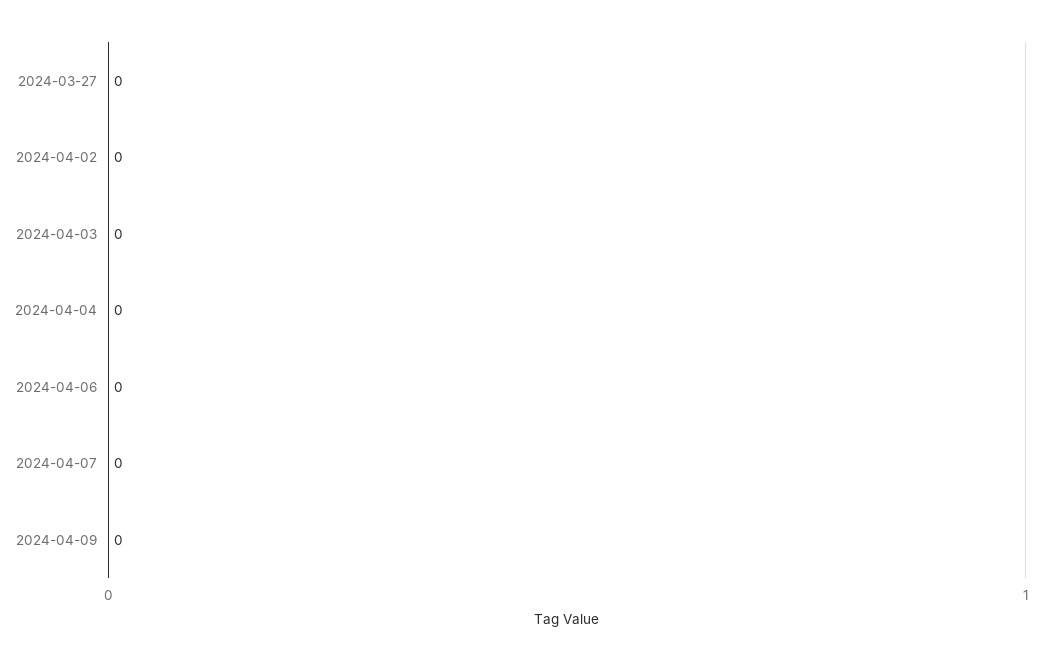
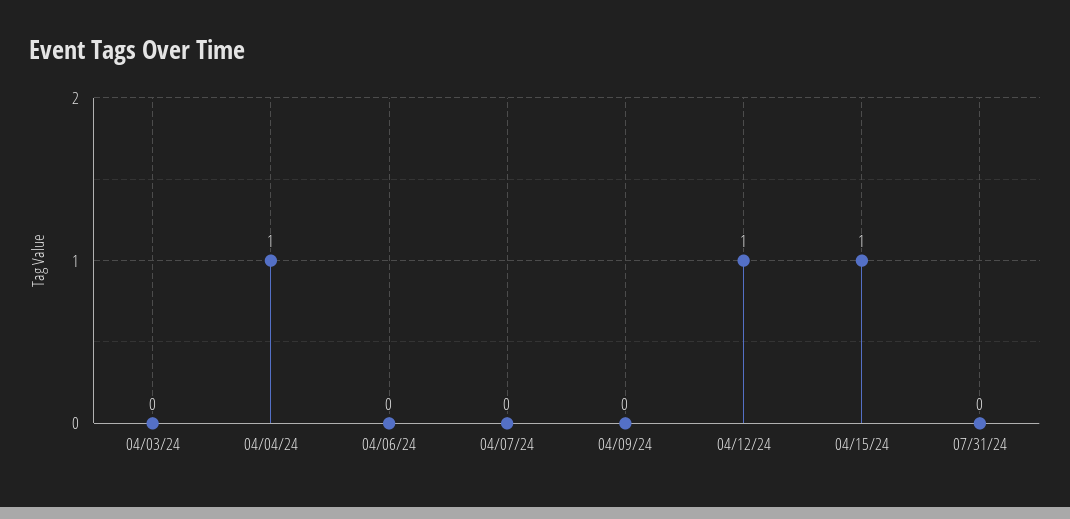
2024-03-27: 0 -> none
2024-04-02: 0 -> none
2024-04-04: 0 -> 1
04/12/24: none -> 1
04/15/24: none -> 1
07/31/24: none -> 0

